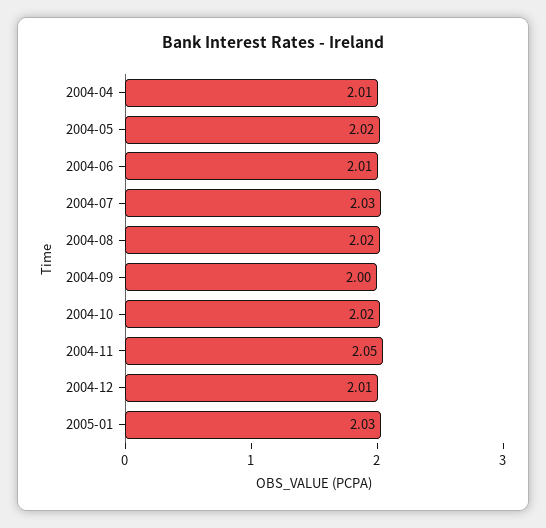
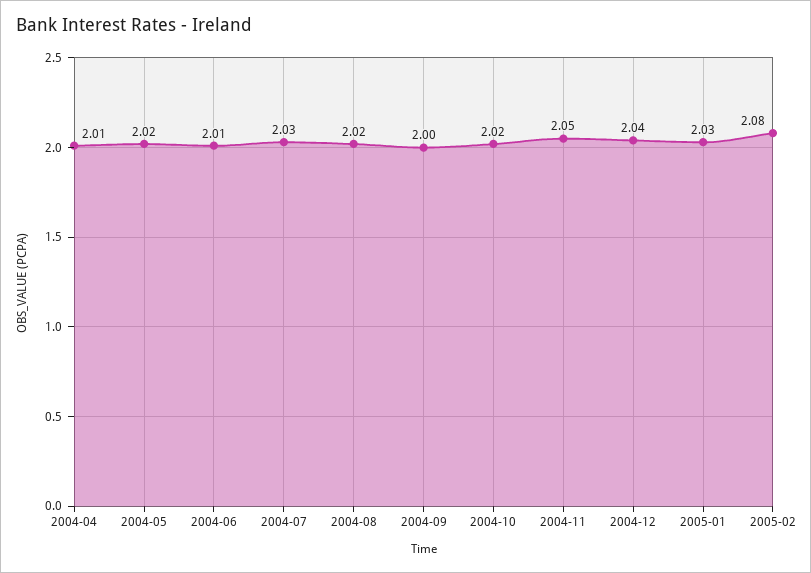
2004-12: 2.01 -> 2.04
2005-02: none -> 2.08

